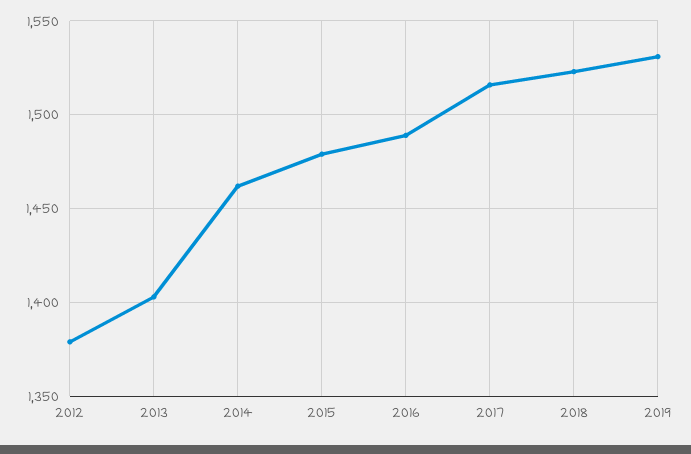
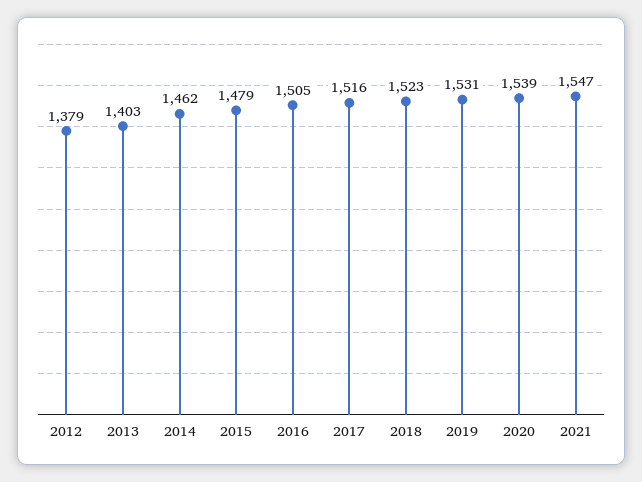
2016: 1490 -> 1505
2020: none -> 1539
2021: none -> 1547

